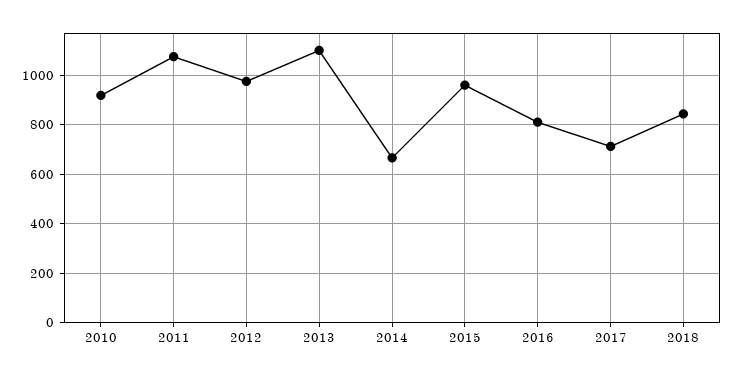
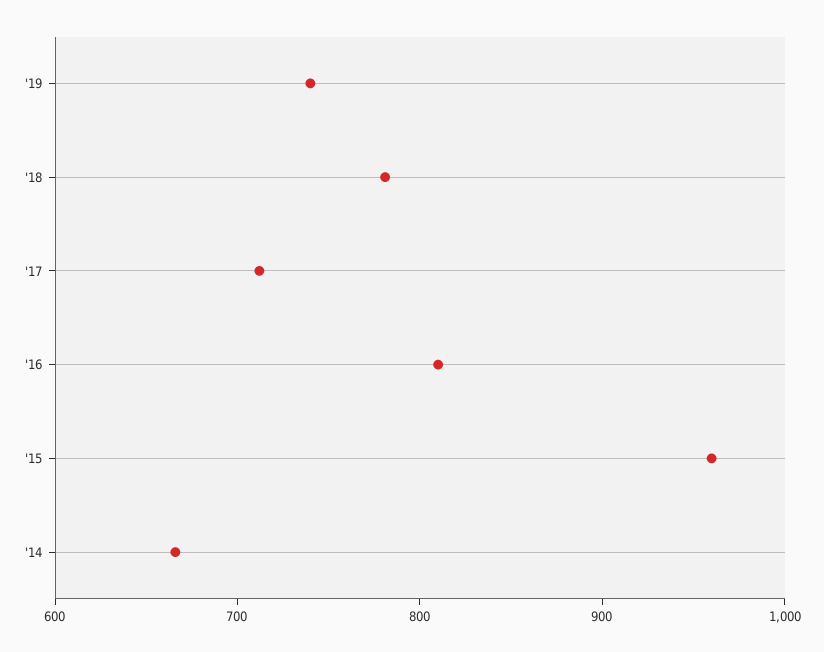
2010: 925 -> none
2011: 1075 -> none
2012: 975 -> none
2013: 1100 -> none
2018: 850 -> 780
'19: none -> 740

